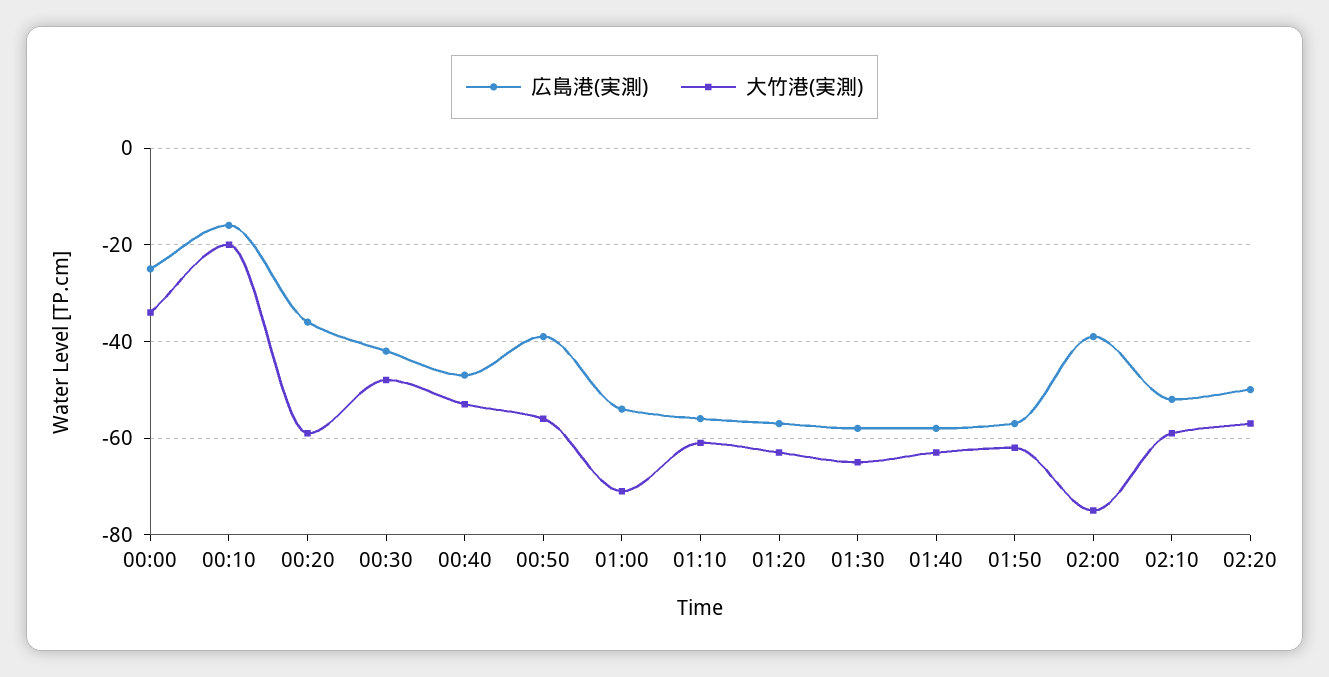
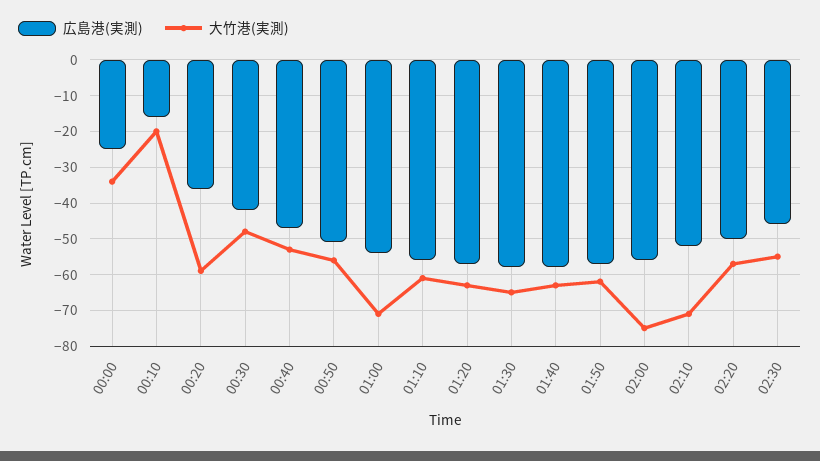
広島港(実測), 00:50: -40 -> -50
広島港(実測), 02:00: -40 -> -55
大竹港(実測), 02:10: -60 -> -70
広島港(実測), 02:30: none -> -45
大竹港(実測), 02:30: none -> -55

